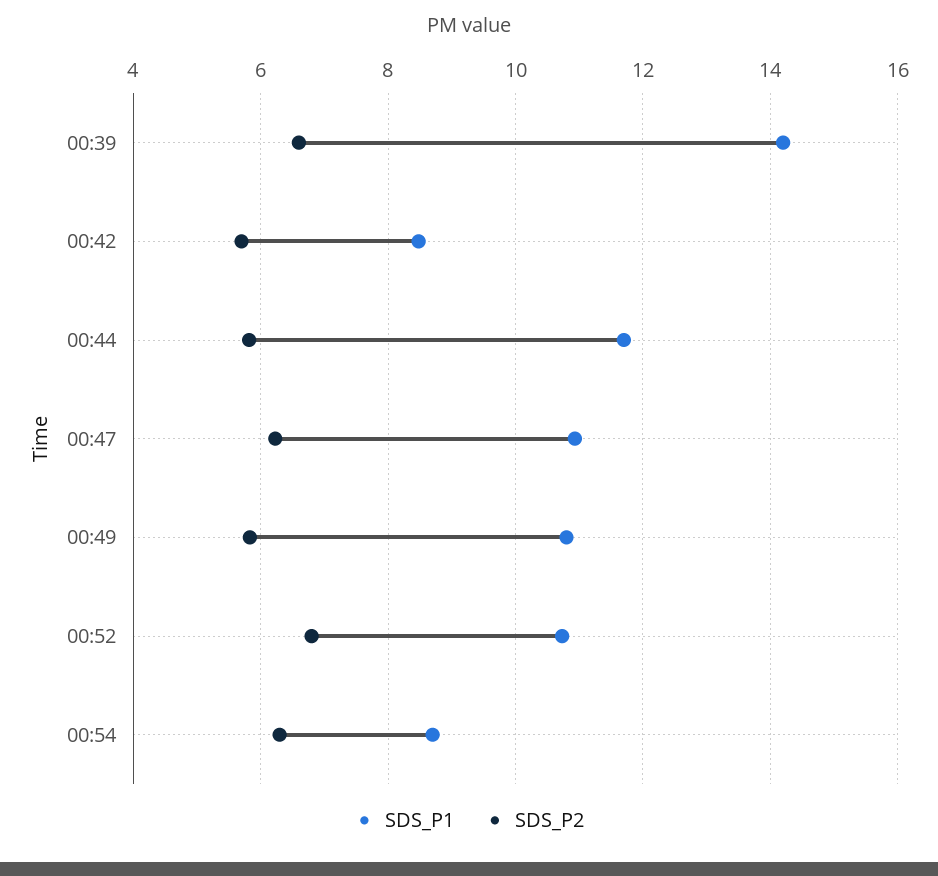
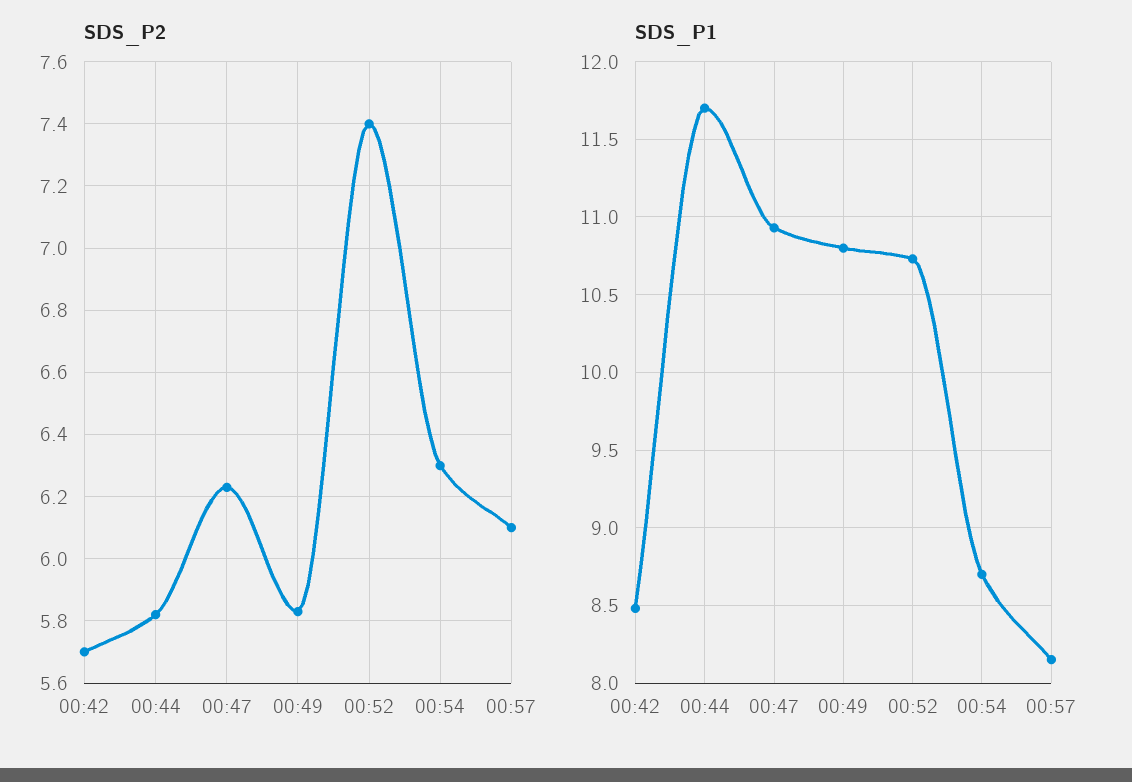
SDS_P1, 00:39: 14.2 -> none
SDS_P2, 00:39: 6.6 -> none
SDS_P2, 00:52: 6.8 -> 7.4
SDS_P2, 00:57: none -> 6.1
SDS_P1, 00:57: none -> 8.15

